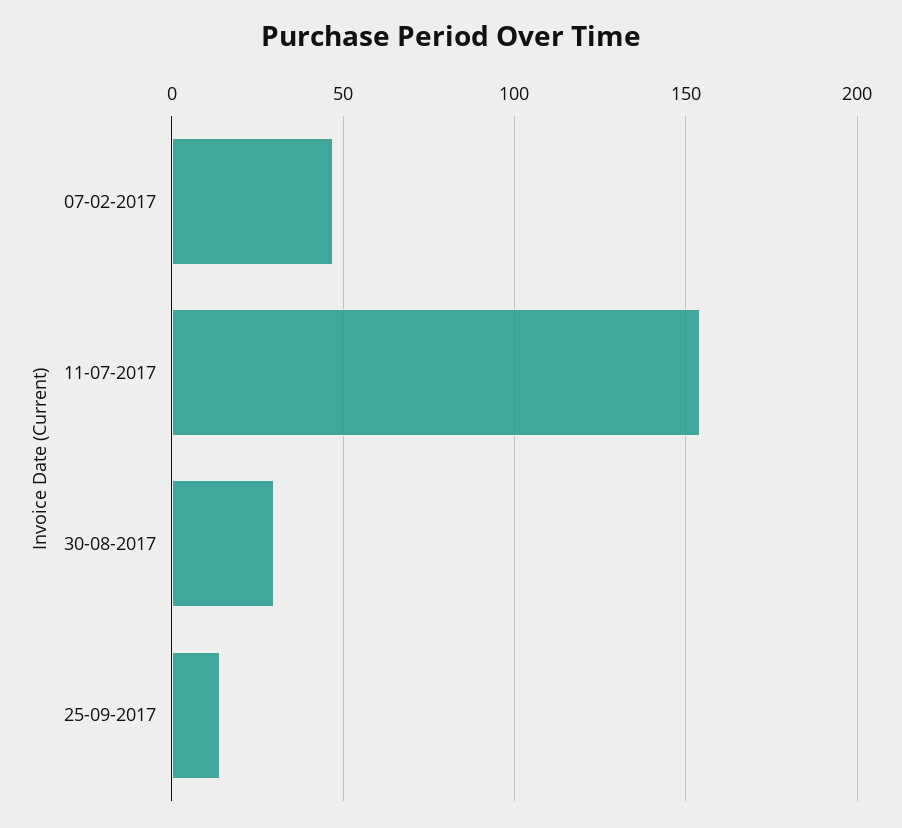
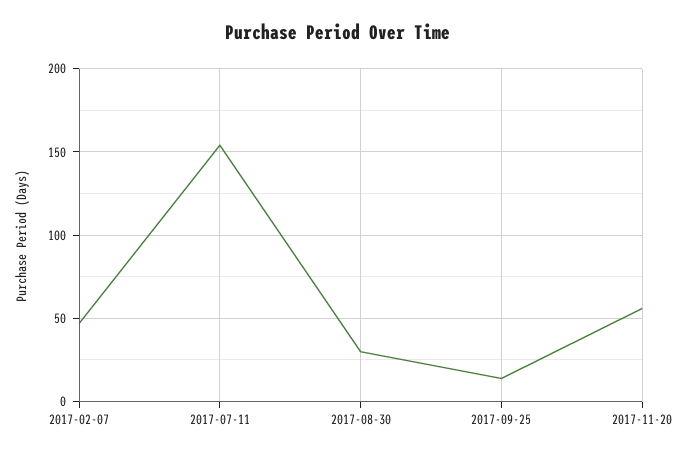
2017-11-20: none -> 55

